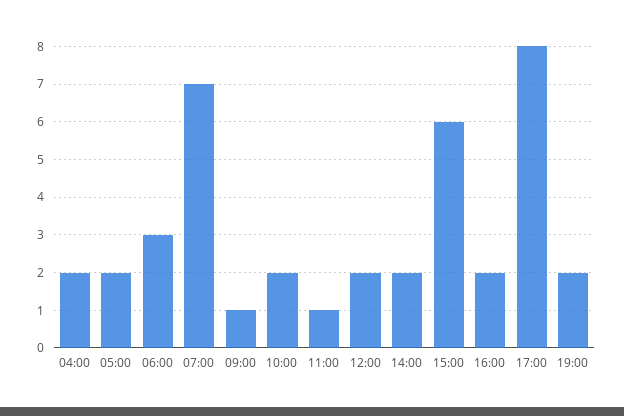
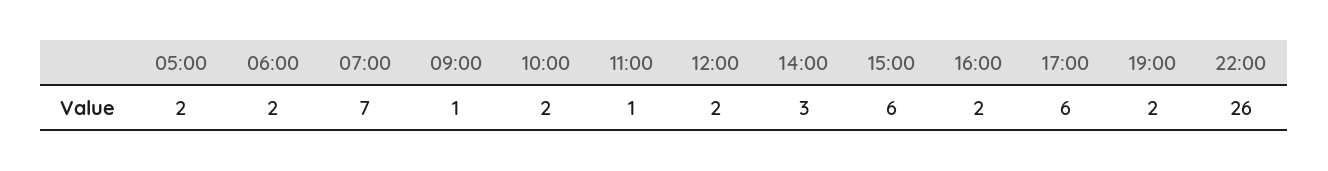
04:00: 2 -> none
06:00: 3 -> 2
14:00: 2 -> 3
17:00: 8 -> 6
22:00: none -> 26

